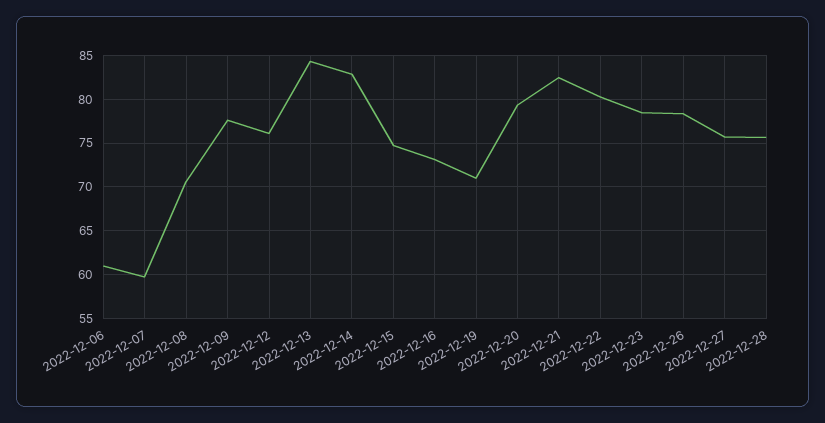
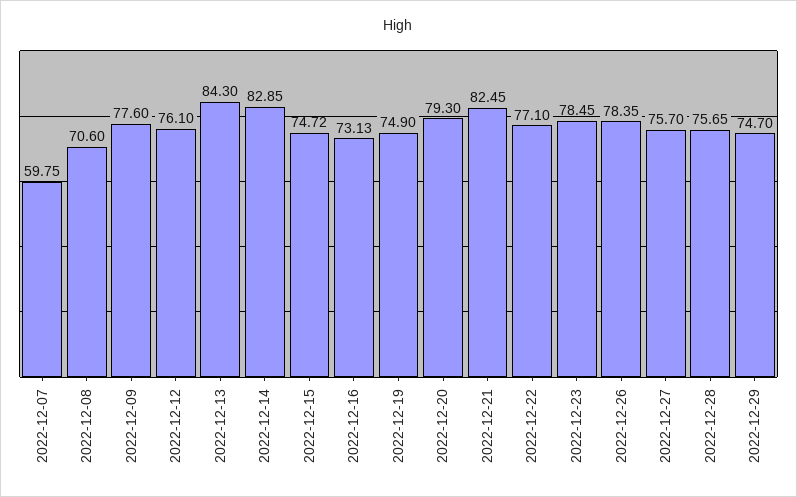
2022-12-06: 61 -> none
2022-12-19: 71 -> 74.9
2022-12-22: 80 -> 77.1
2022-12-29: none -> 74.7

